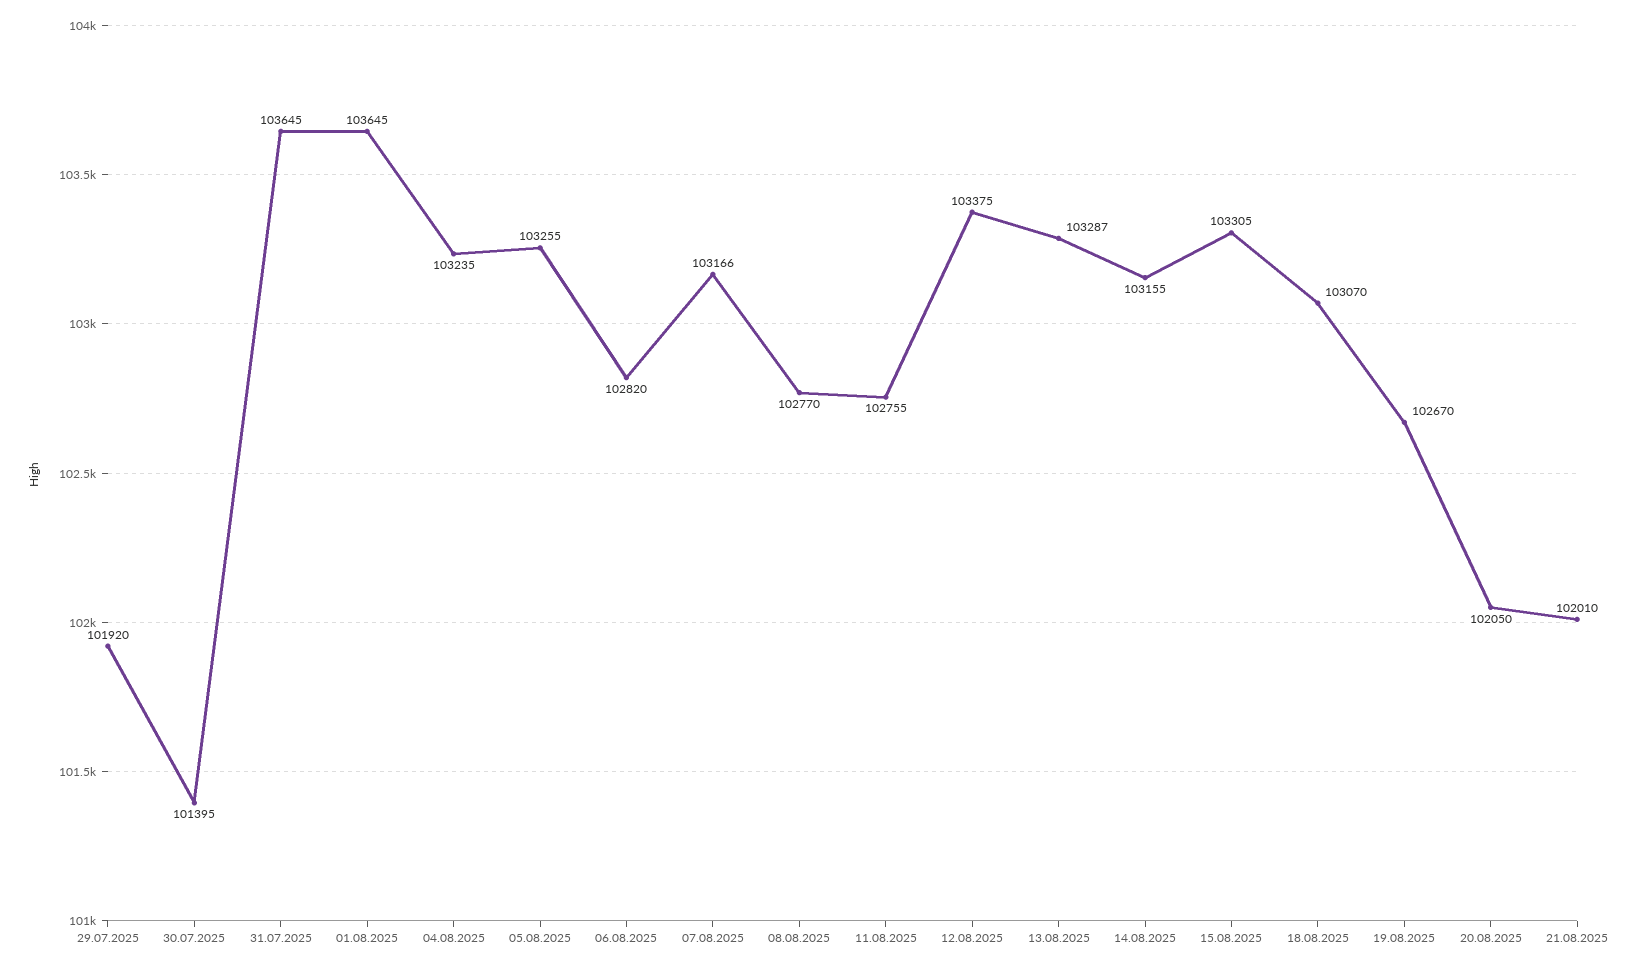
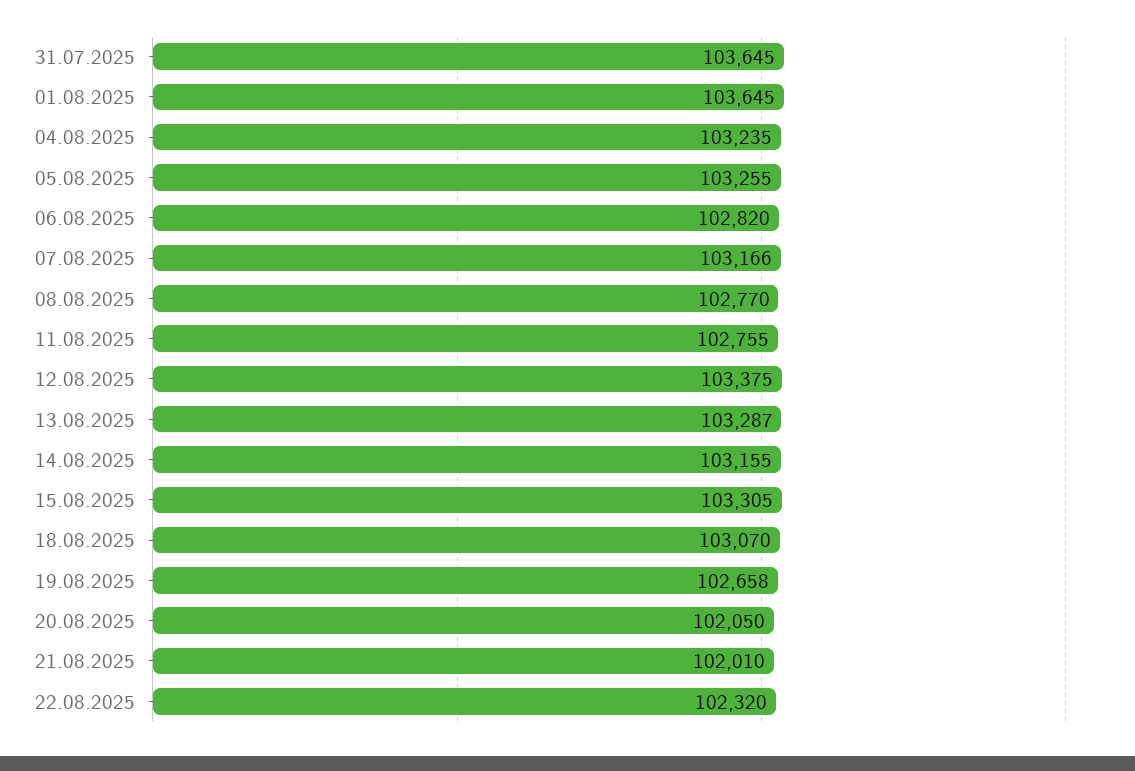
29.07.2025: 101920 -> none
30.07.2025: 101395 -> none
19.08.2025: 102670 -> 102658
22.08.2025: none -> 102320

